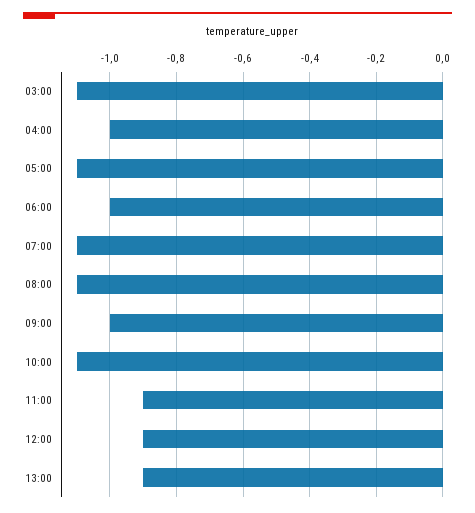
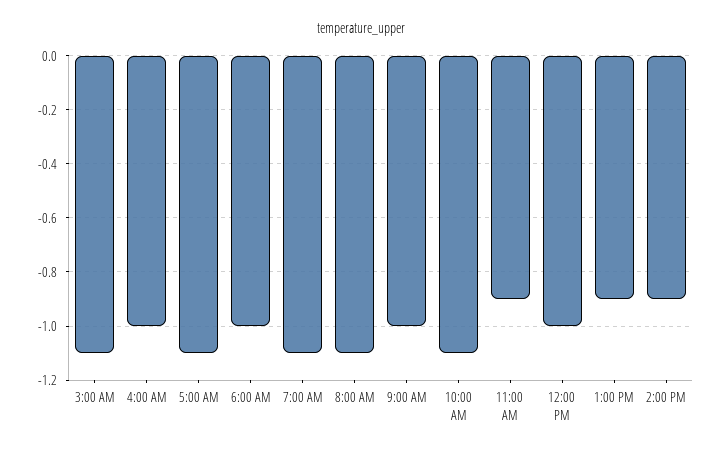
12:00: -0.9 -> -1
2:00 PM: none -> -0.9

